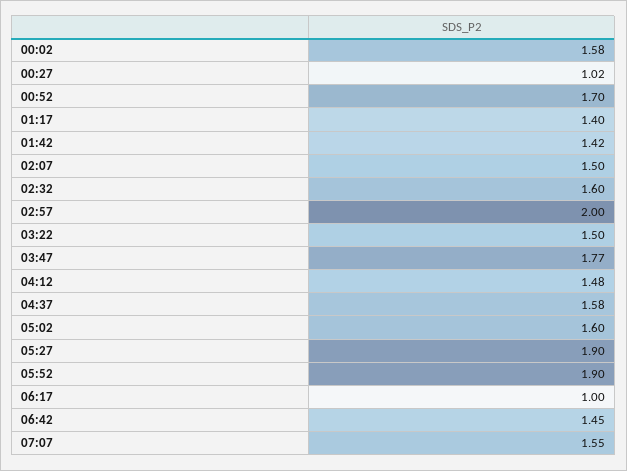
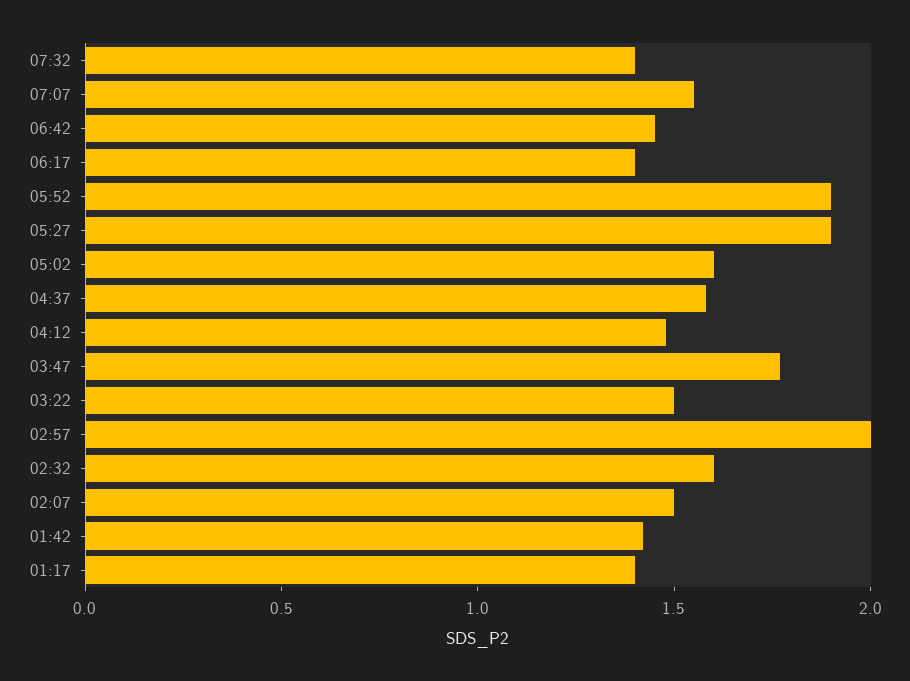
00:02: 1.58 -> none
00:27: 1.02 -> none
00:52: 1.7 -> none
06:17: 1 -> 1.4
07:32: none -> 1.4

